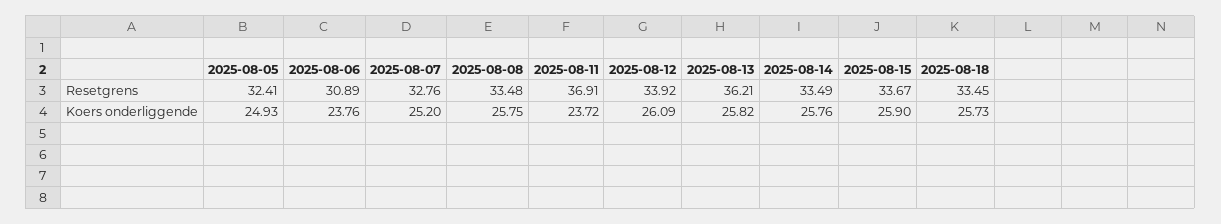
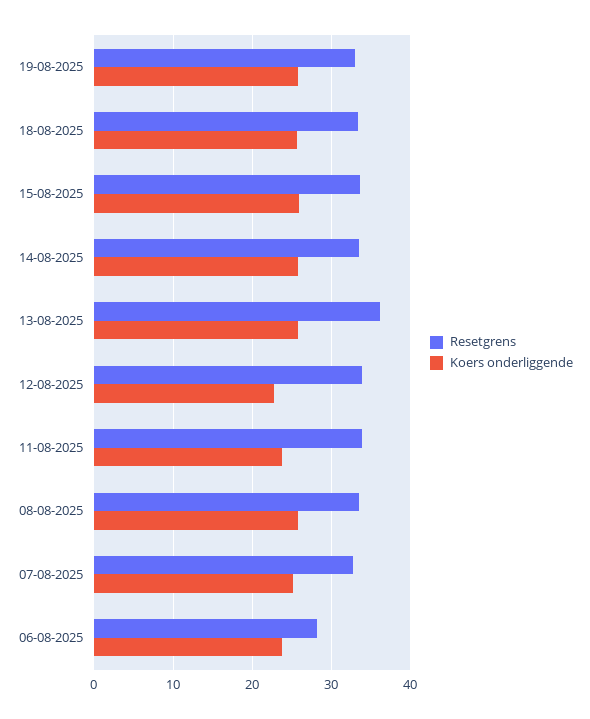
Resetgrens, 2025-08-05: 32.41 -> none
Resetgrens, 2025-08-06: 30.89 -> 28
Resetgrens, 2025-08-11: 36.91 -> 34
Koers onderliggende, 2025-08-05: 24.93 -> none
Koers onderliggende, 2025-08-12: 26.09 -> 23
Resetgrens, 19-08-2025: none -> 33
Koers onderliggende, 19-08-2025: none -> 26

